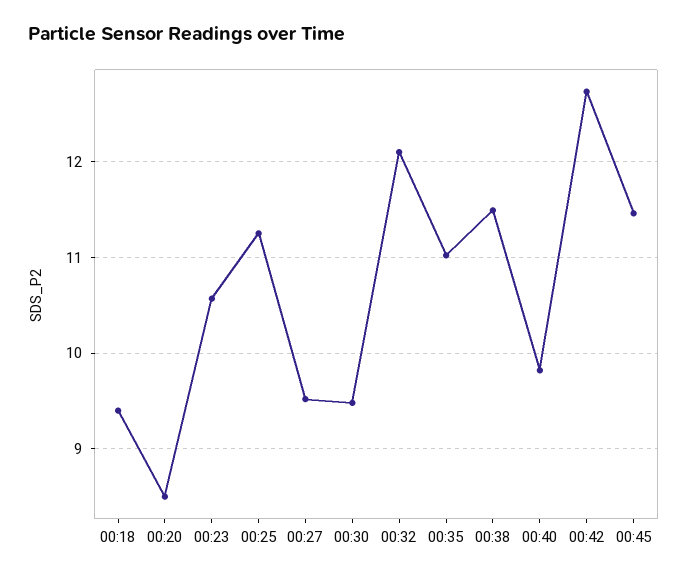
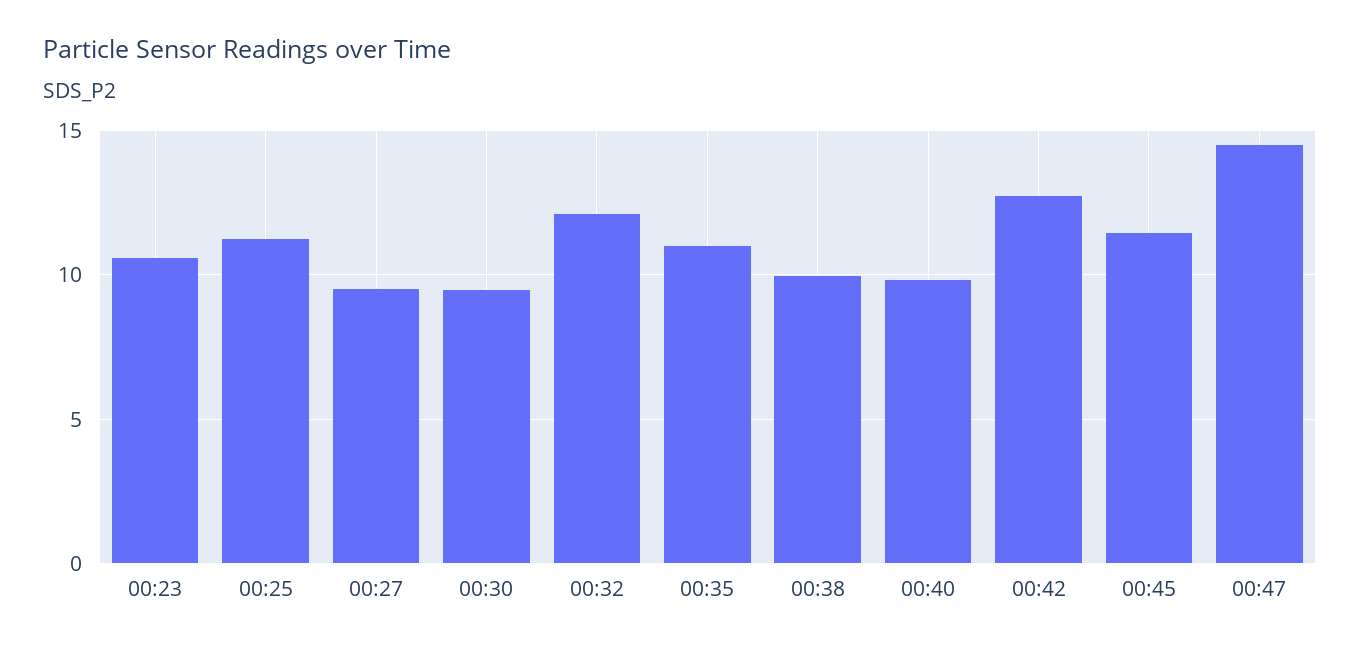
00:18: 9.4 -> none
00:20: 8.5 -> none
00:38: 11.5 -> 10
00:47: none -> 14.5

